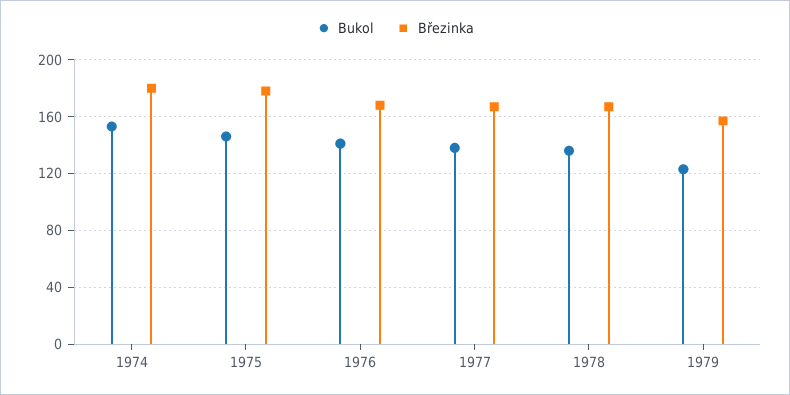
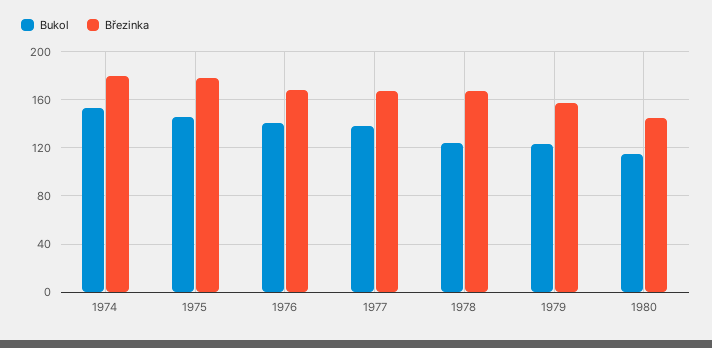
Bukol, 1978: 135 -> 125
Bukol, 1980: none -> 115
Březinka, 1980: none -> 145

